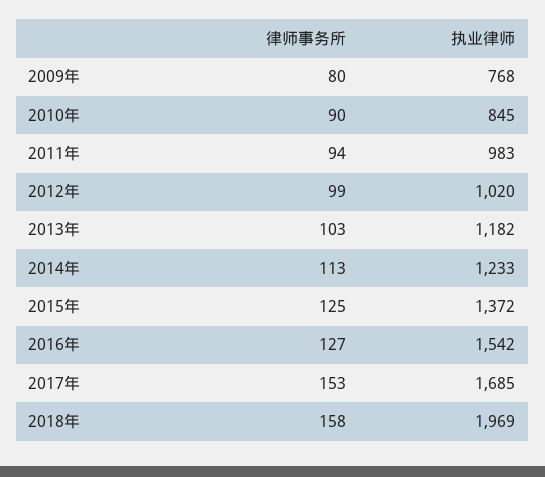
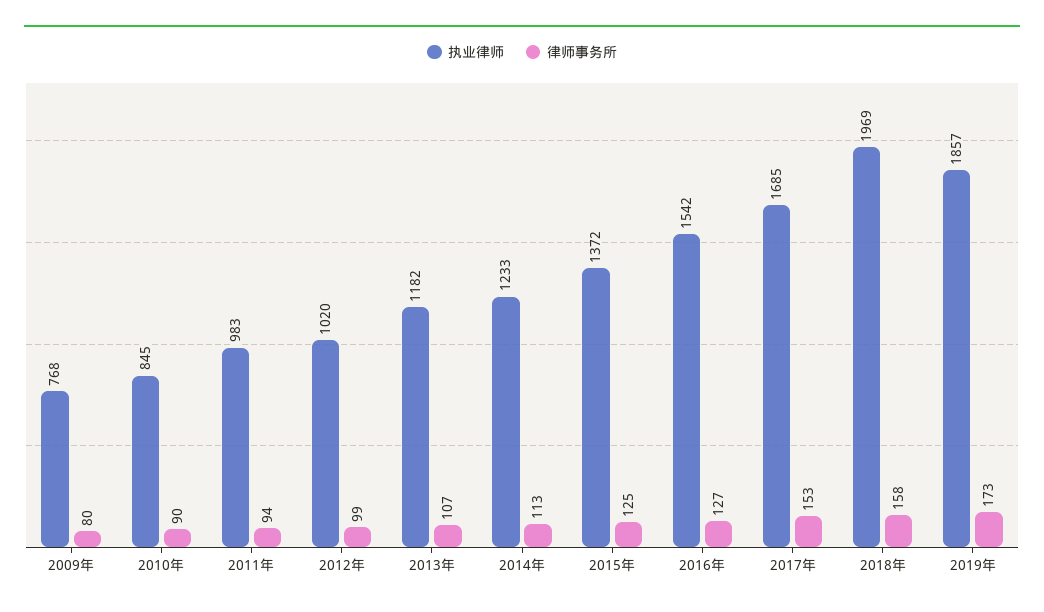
律师事务所, 2013年: 103 -> 107
执业律师, 2019年: none -> 1857
律师事务所, 2019年: none -> 173

